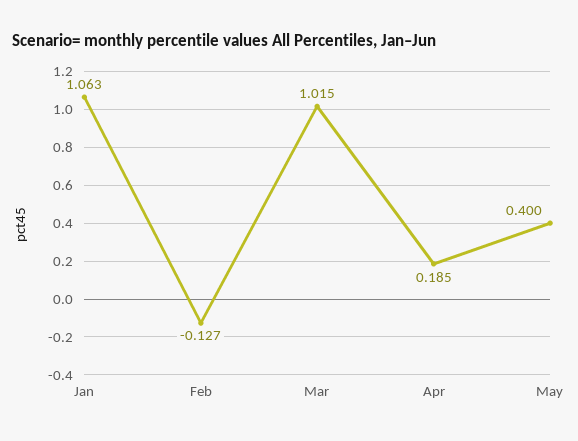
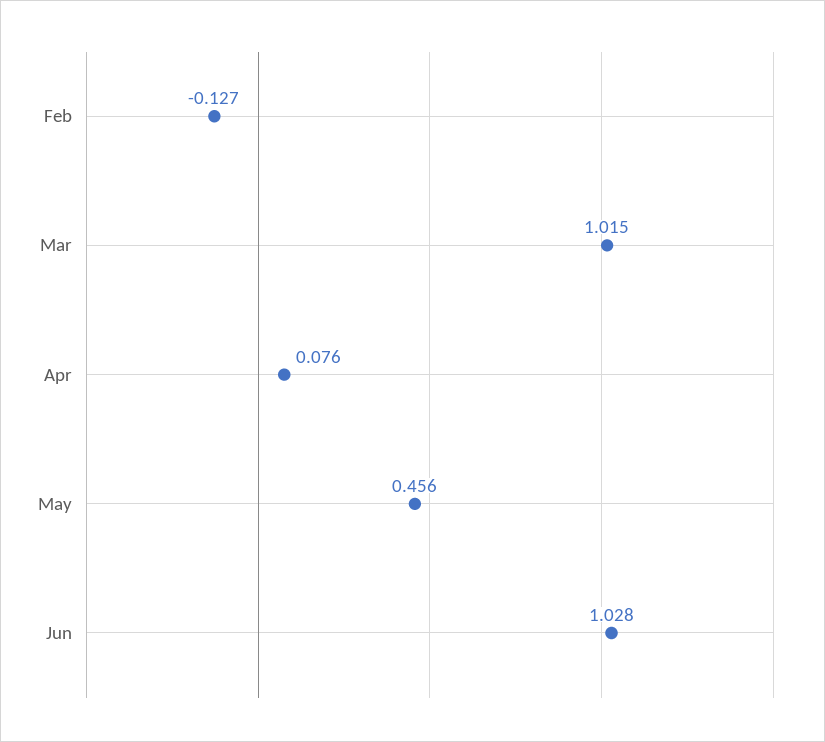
Jan: 1.063 -> none
Apr: 0.185 -> 0.076
May: 0.4 -> 0.456
Jun: none -> 1.028

